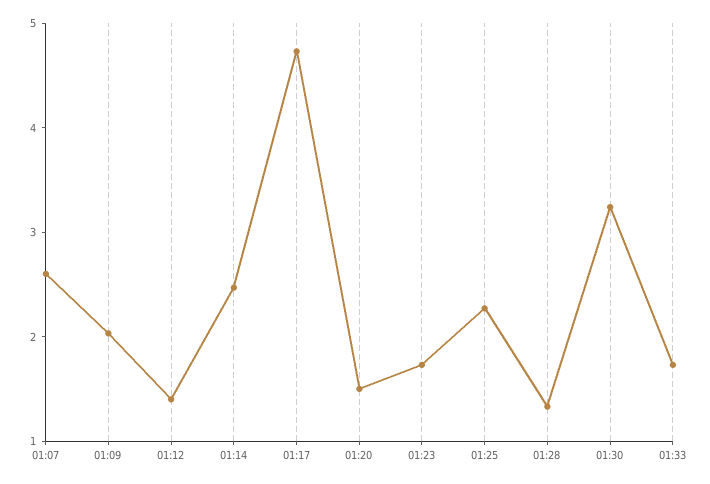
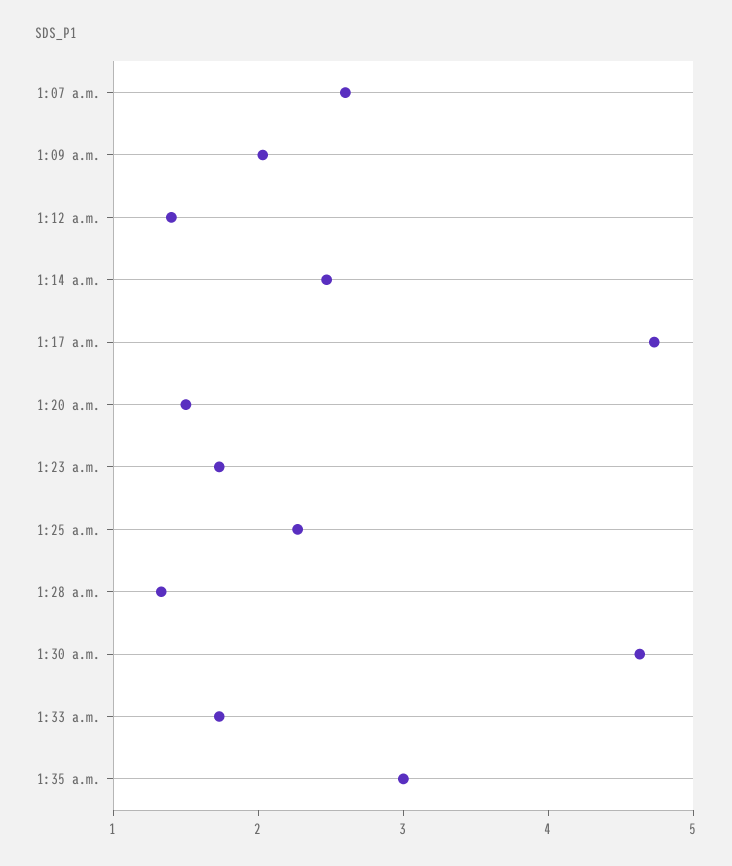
01:30: 3.2 -> 4.6
1:35 a.m.: none -> 3

